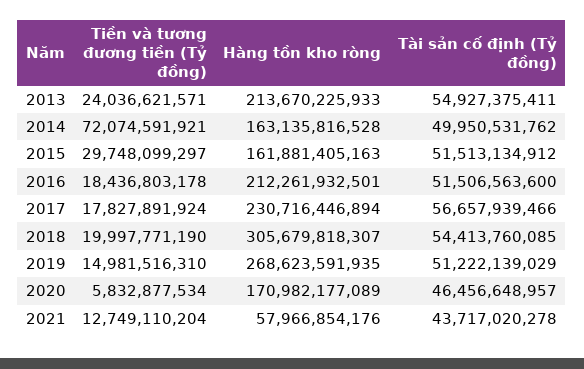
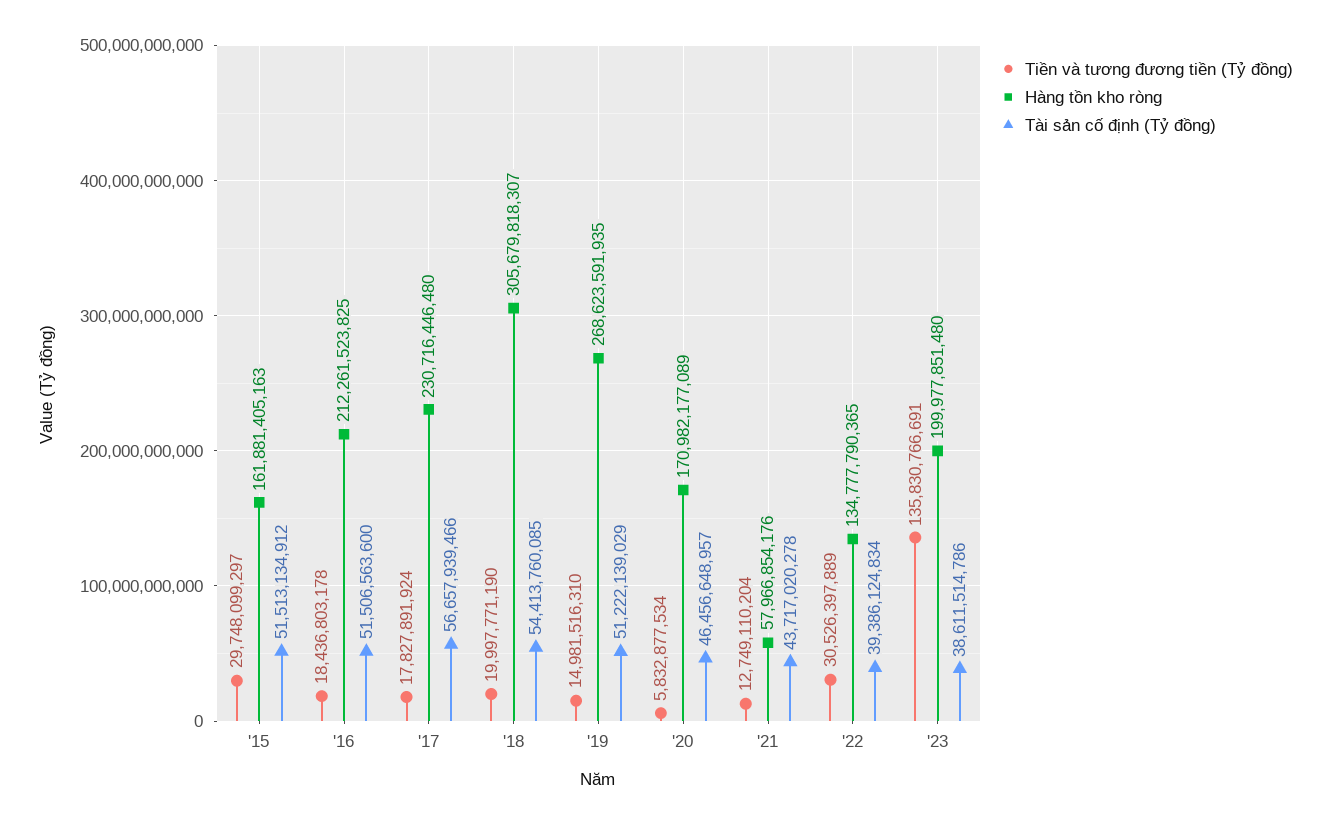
Tiền và tương đương tiền (Tỷ đồng), 2013: 24036621571 -> none
Hàng tồn kho ròng, 2013: 213670225933 -> none
Tài sản cố định (Tỷ đồng), 2013: 54927375411 -> none
Tiền và tương đương tiền (Tỷ đồng), 2014: 72074591921 -> none
Hàng tồn kho ròng, 2014: 163135816528 -> none
Tài sản cố định (Tỷ đồng), 2014: 49950531762 -> none
Hàng tồn kho ròng, 2016: 212261932501 -> 212261523825
Hàng tồn kho ròng, 2017: 230716446894 -> 230716446480
Tiền và tương đương tiền (Tỷ đồng), '22: none -> 30526397889
Hàng tồn kho ròng, '22: none -> 134777790365
Tài sản cố định (Tỷ đồng), '22: none -> 39386124834
Tiền và tương đương tiền (Tỷ đồng), '23: none -> 135830766691
Hàng tồn kho ròng, '23: none -> 199977851480
Tài sản cố định (Tỷ đồng), '23: none -> 38611514786

